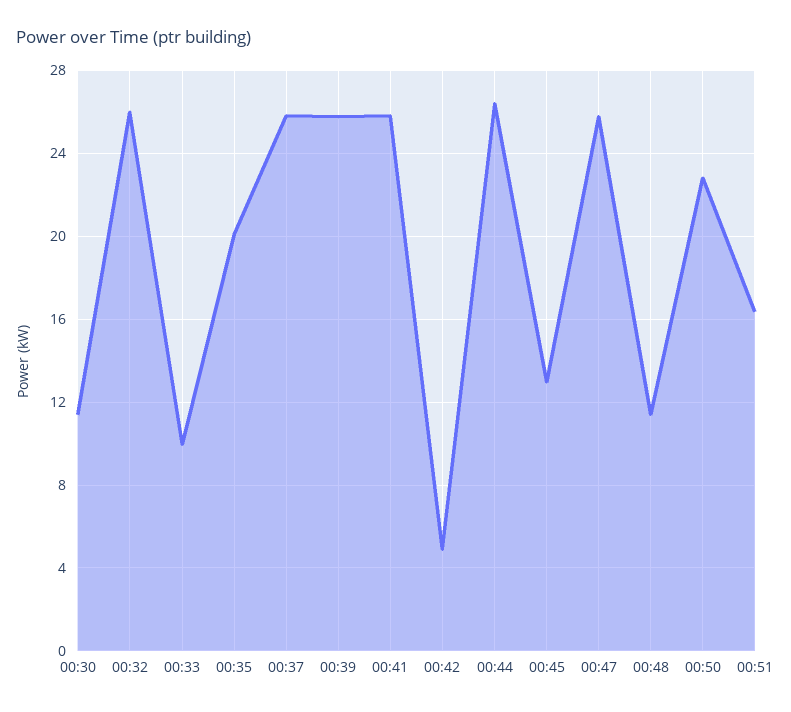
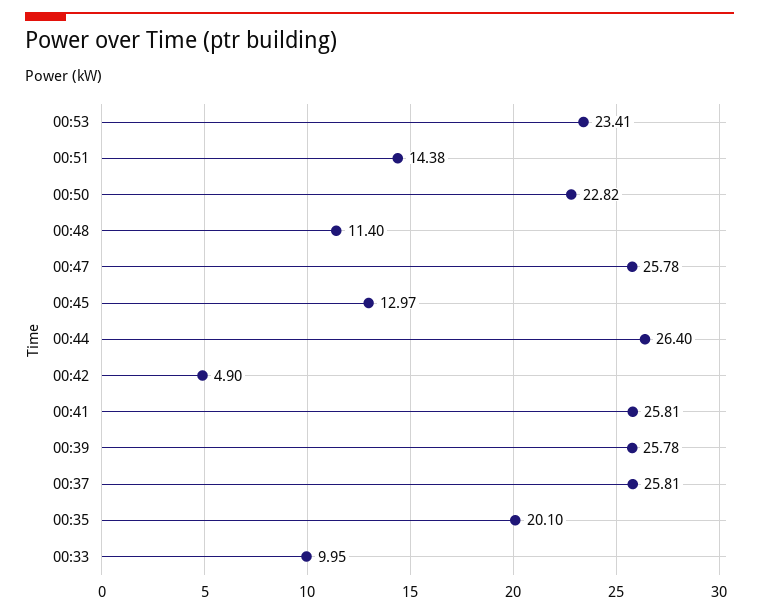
00:30: 11.5 -> none
00:32: 26 -> none
00:51: 16.5 -> 14.38
00:53: none -> 23.41

